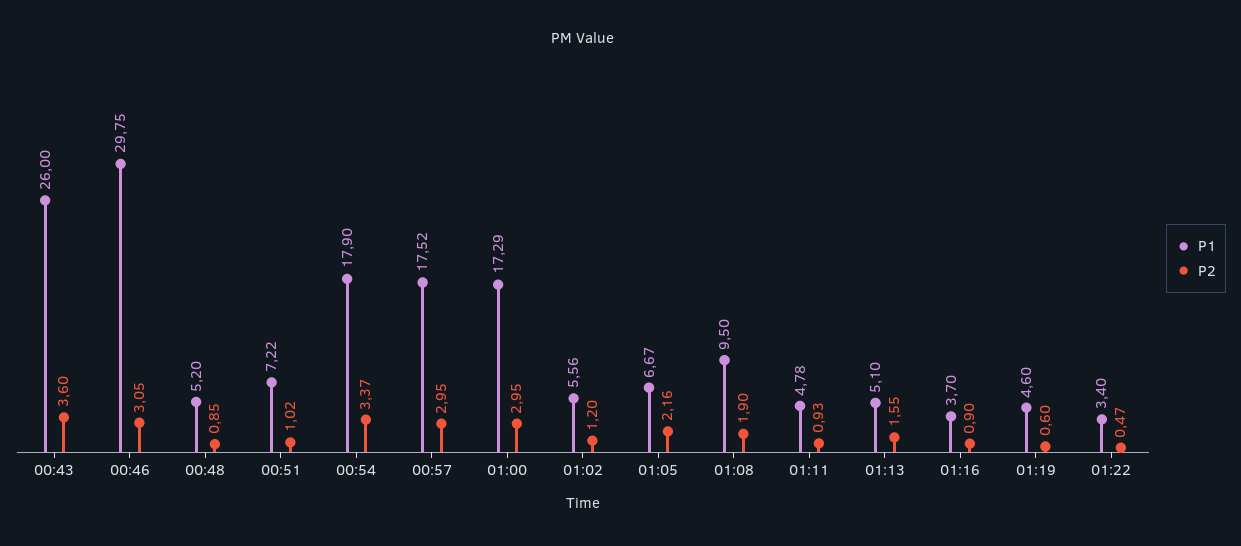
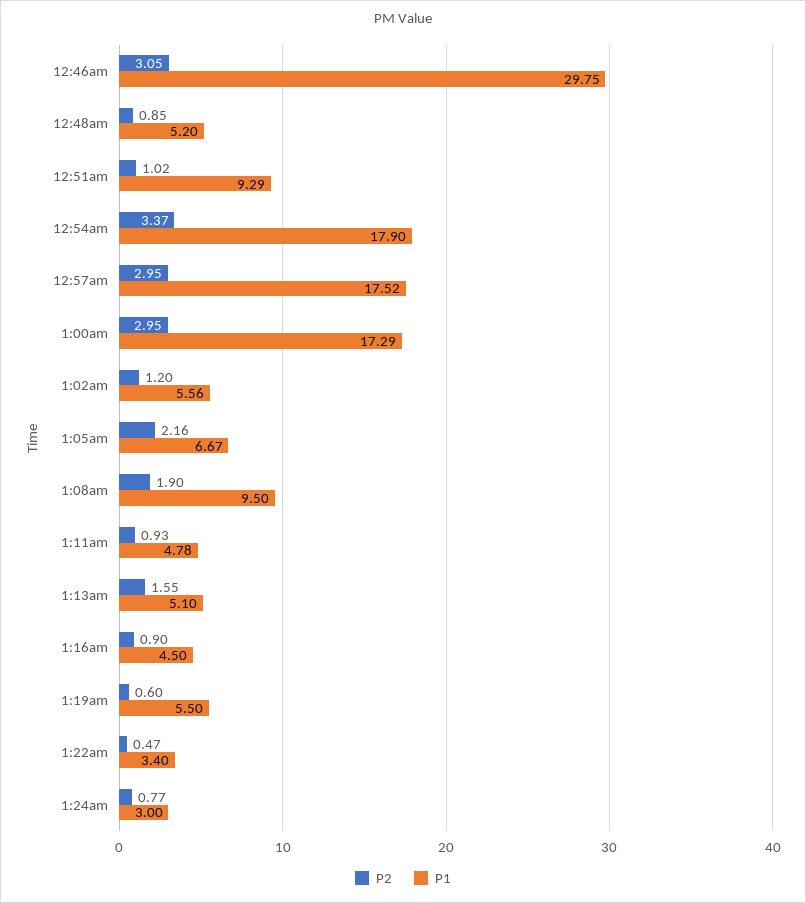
P1, 00:43: 26 -> none
P2, 00:43: 3.6 -> none
P1, 00:51: 7.22 -> 9.29
P1, 01:16: 3.7 -> 4.5
P1, 01:19: 4.6 -> 5.5
P2, 1:24am: none -> 0.77
P1, 1:24am: none -> 3

